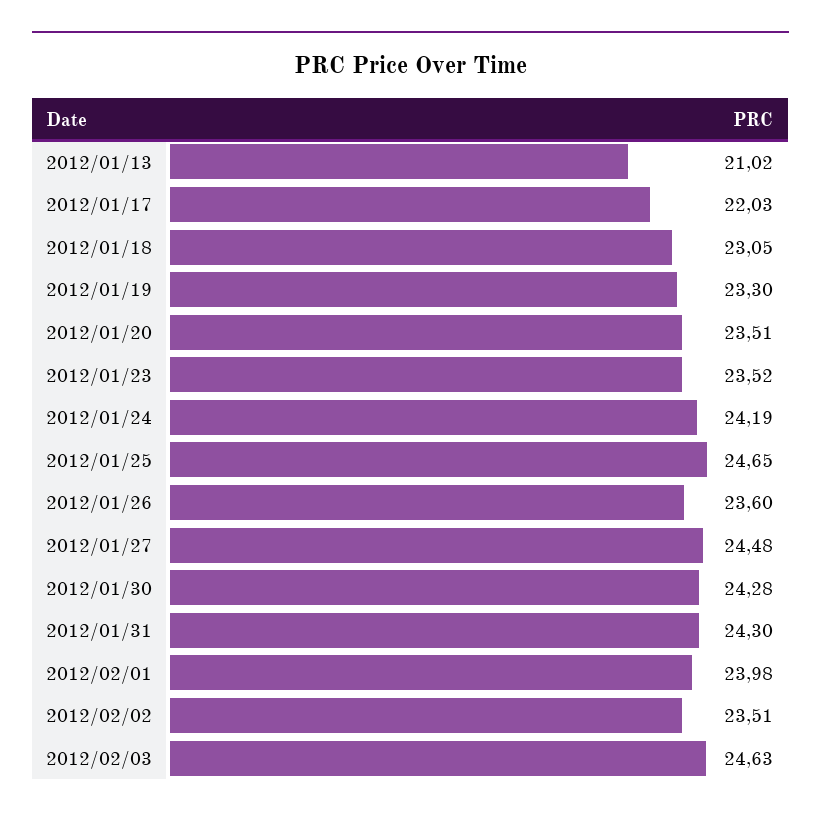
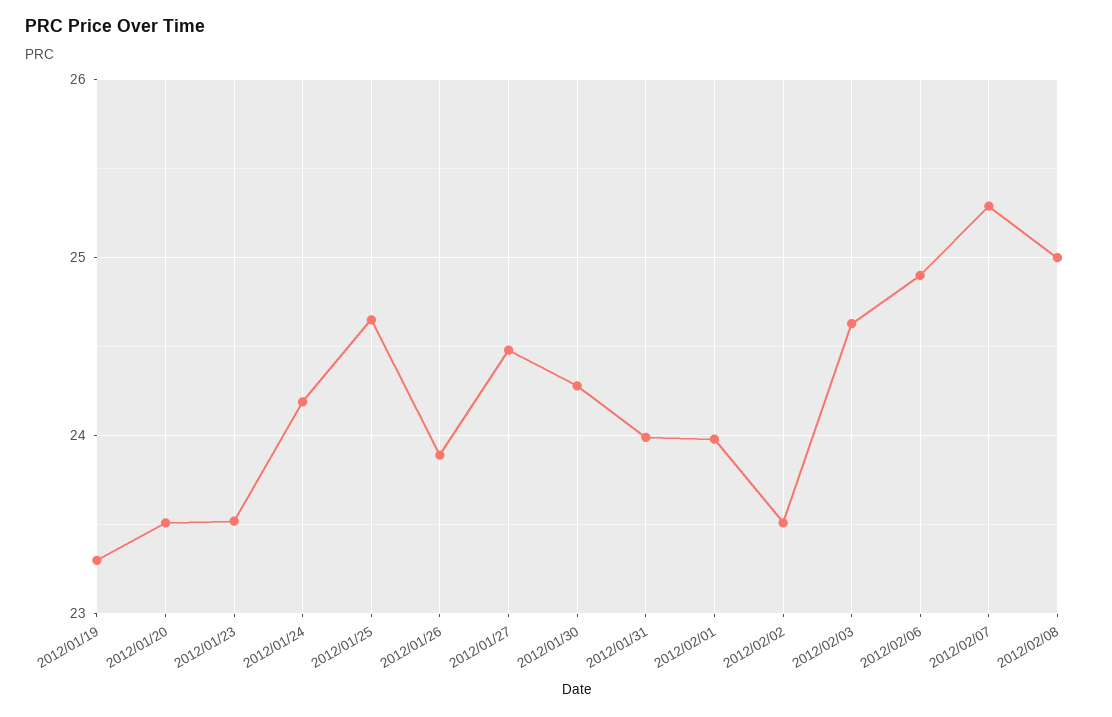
2012/01/13: 21.02 -> none
2012/01/17: 22.03 -> none
2012/01/18: 23.05 -> none
2012/01/26: 23.6 -> 23.9
2012/01/31: 24.3 -> 24
2012/02/06: none -> 24.9
2012/02/07: none -> 25.3
2012/02/08: none -> 25

